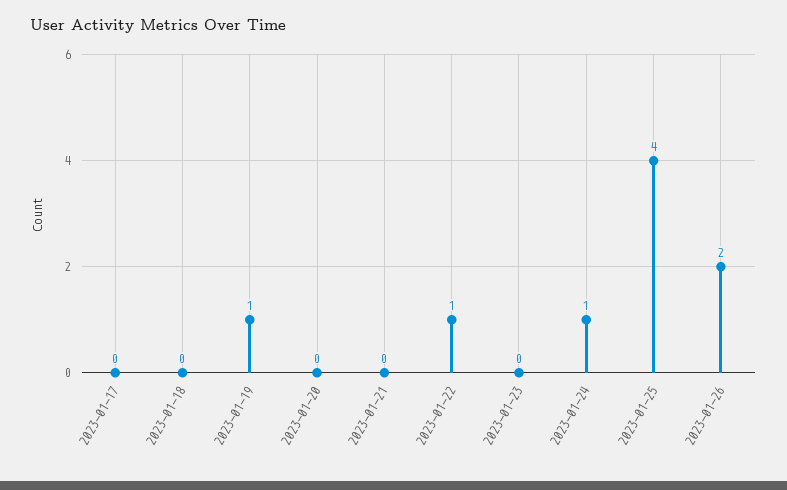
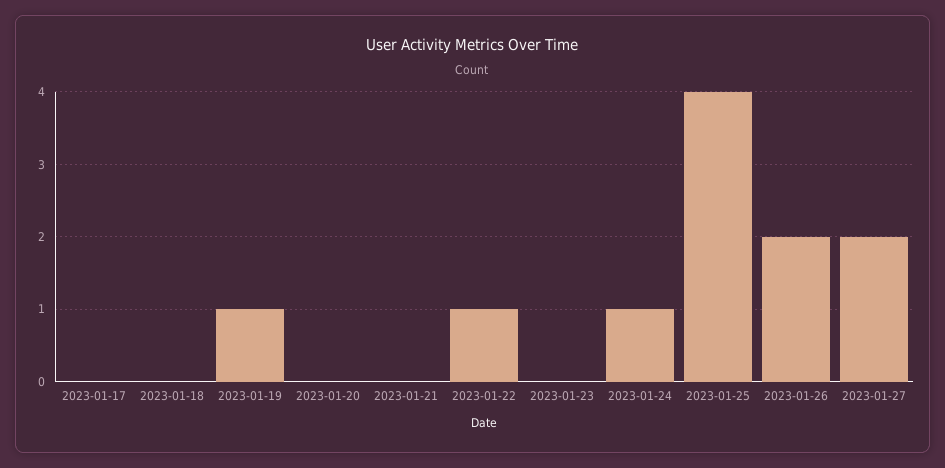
2023-01-27: none -> 2

